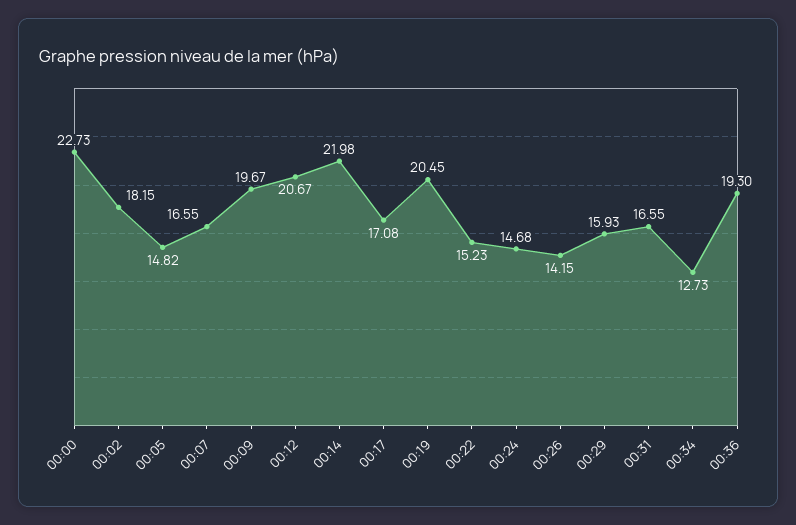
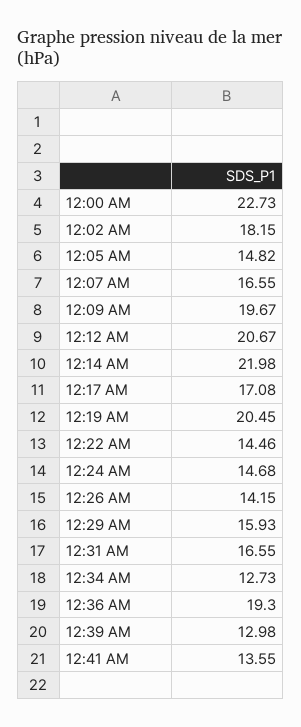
00:22: 15.23 -> 14.46
12:39 AM: none -> 12.98
12:41 AM: none -> 13.55

